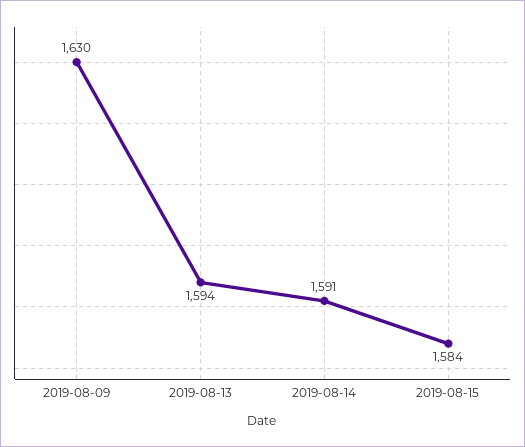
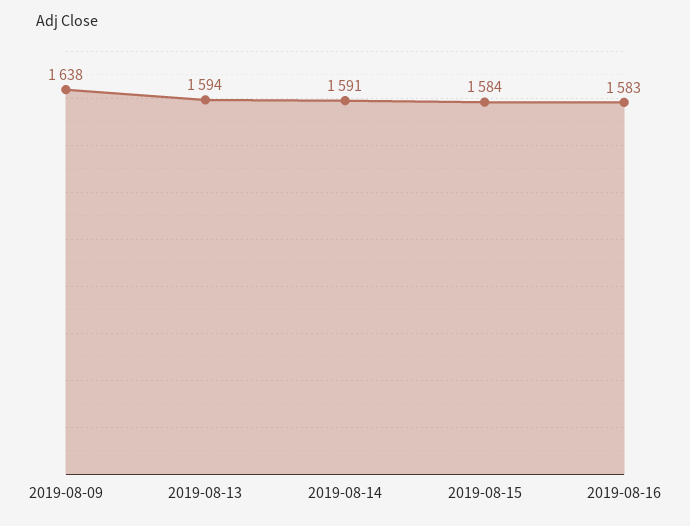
2019-08-09: 1630 -> 1638
2019-08-16: none -> 1583

